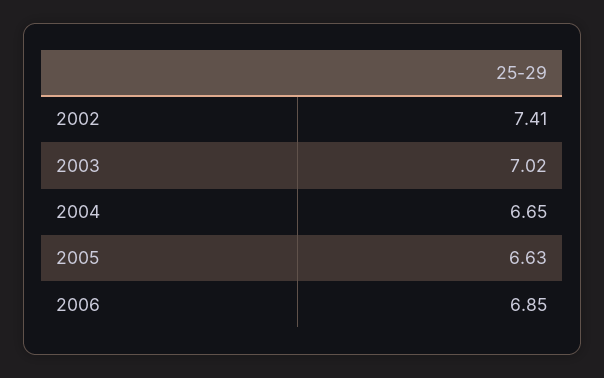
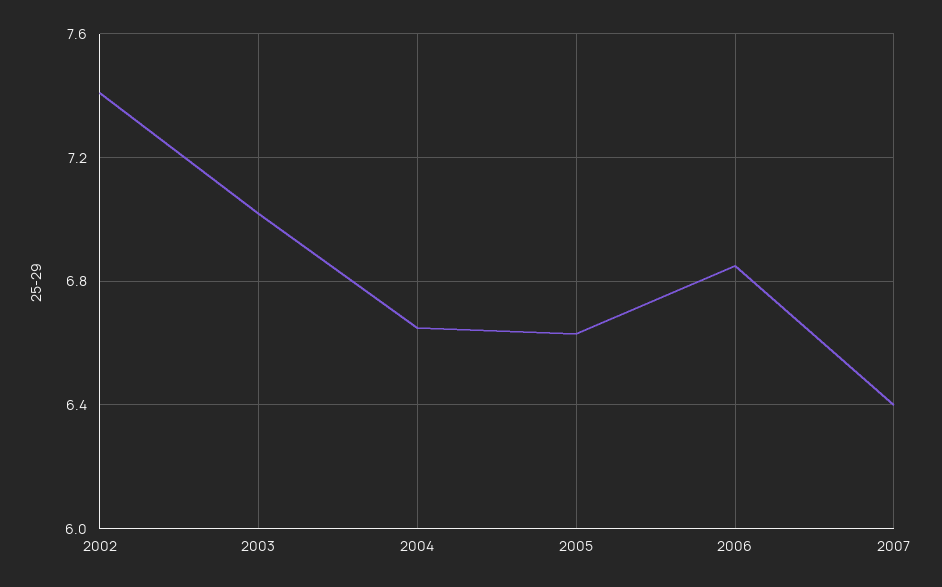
2007: none -> 6.4

